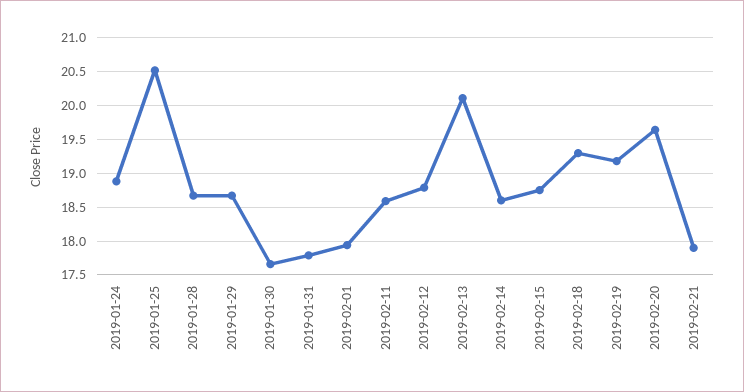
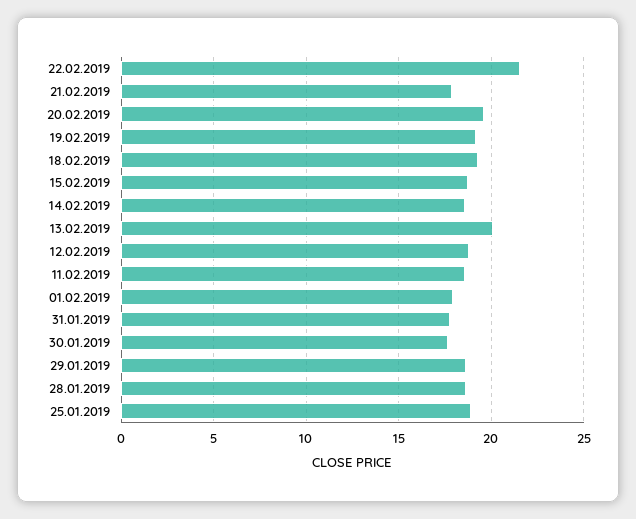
2019-01-24: 18.9 -> none
2019-01-25: 20.5 -> 19
22.02.2019: none -> 21.5

